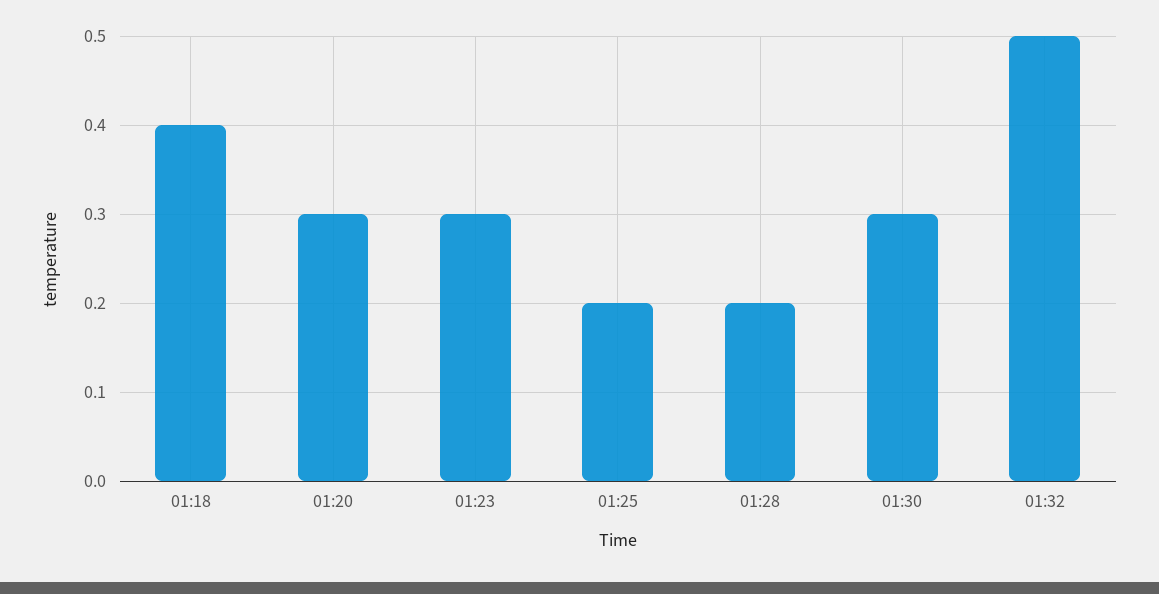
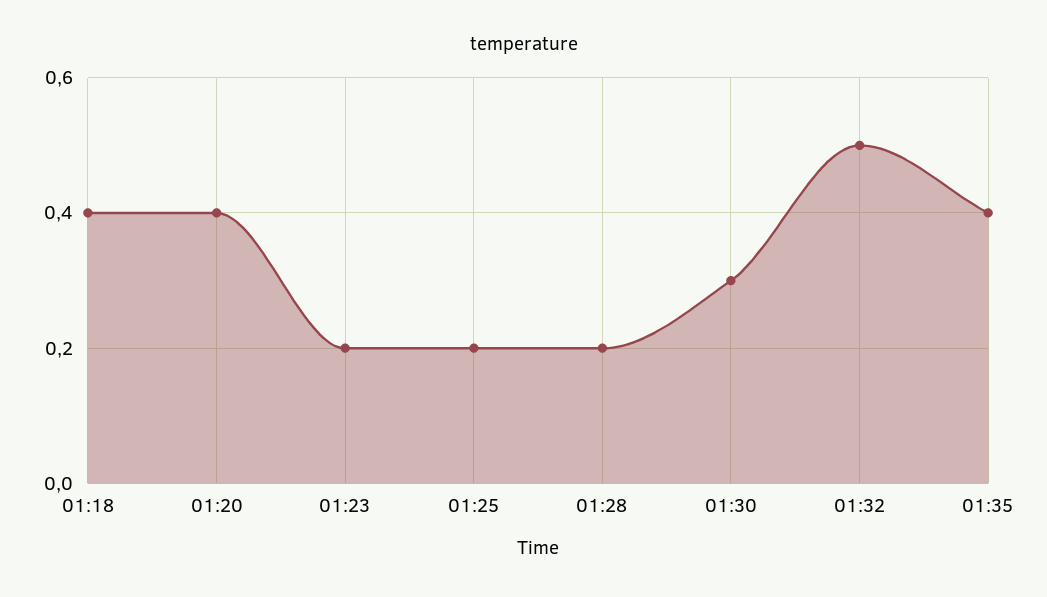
01:20: 0.3 -> 0.4
01:23: 0.3 -> 0.2
01:35: none -> 0.4

